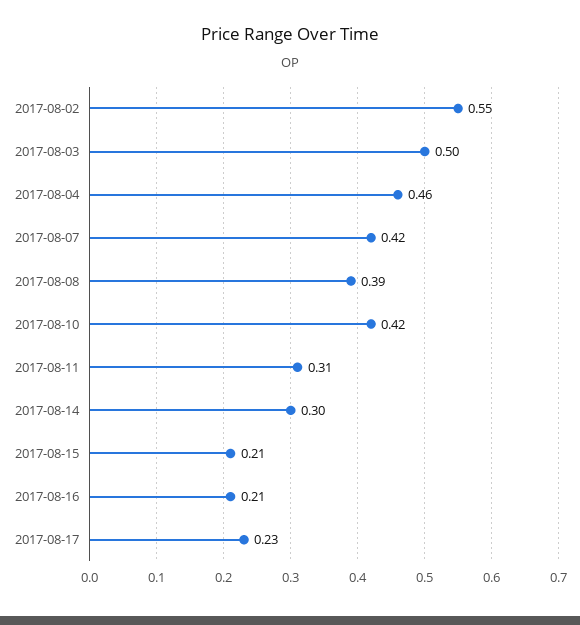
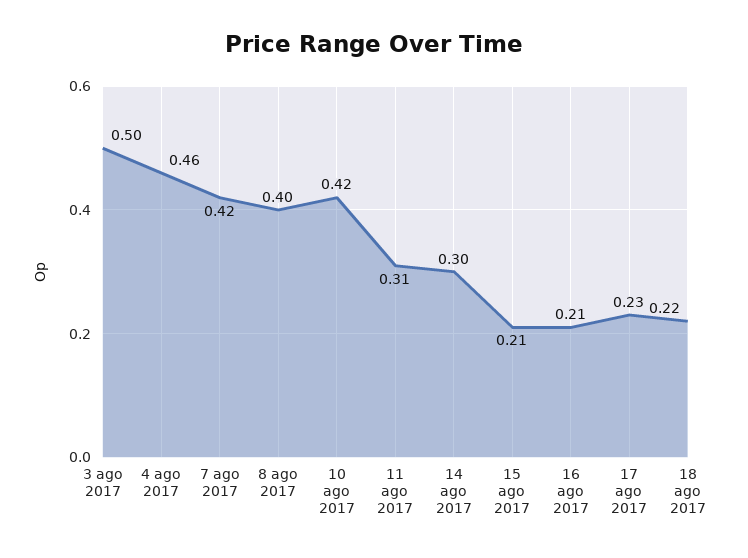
2017-08-02: 0.55 -> none
2017-08-08: 0.39 -> 0.4
18 ago 2017: none -> 0.22

